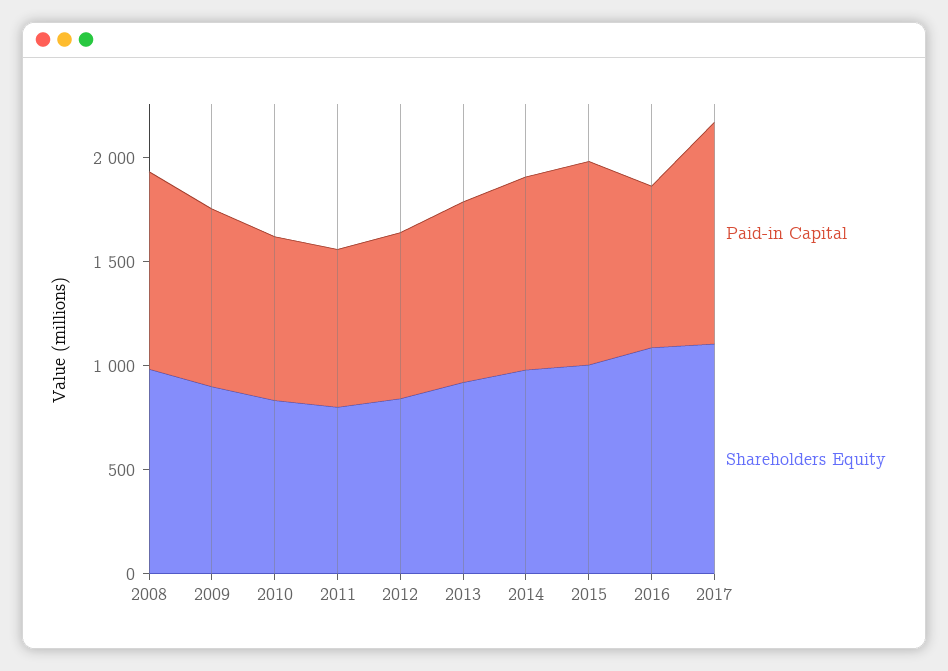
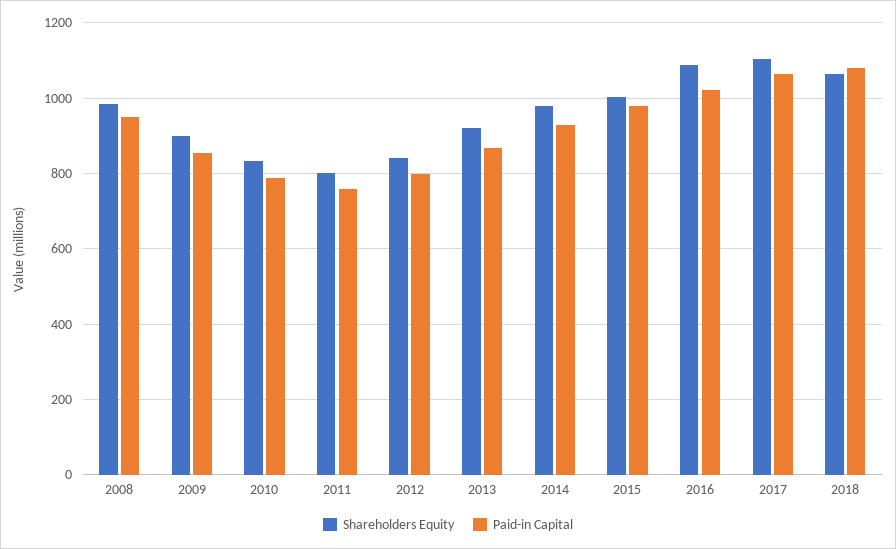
Paid-in Capital, 2016: 800 -> 1020
Shareholders Equity, 2018: none -> 1060
Paid-in Capital, 2018: none -> 1080

